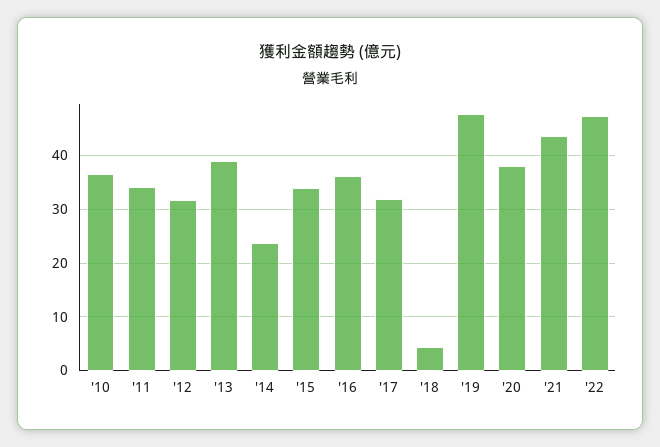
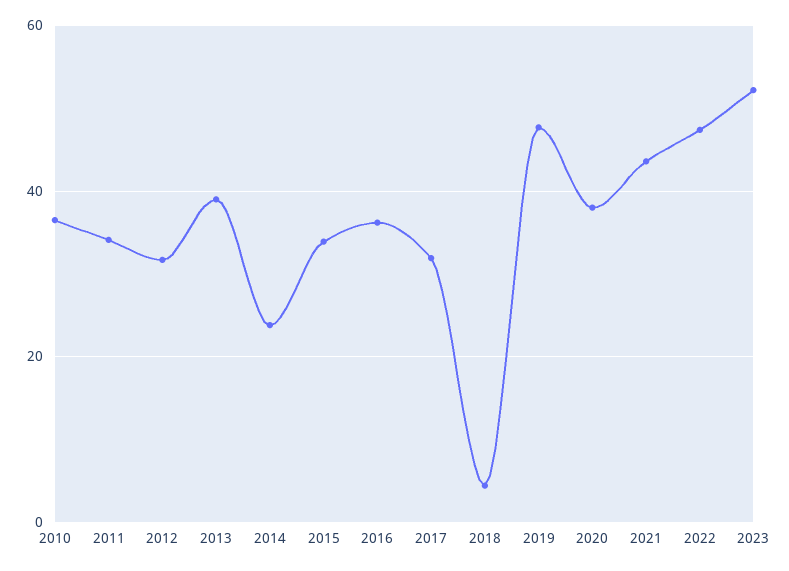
2023: none -> 52

